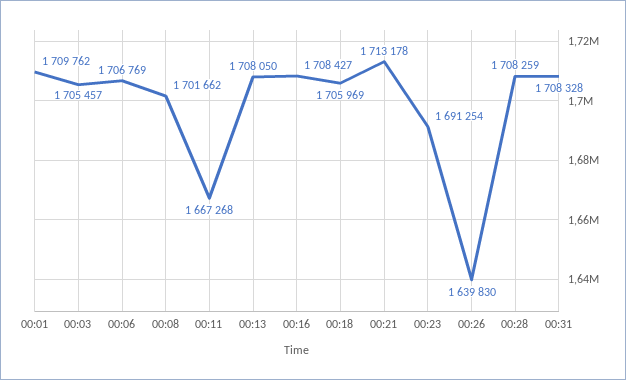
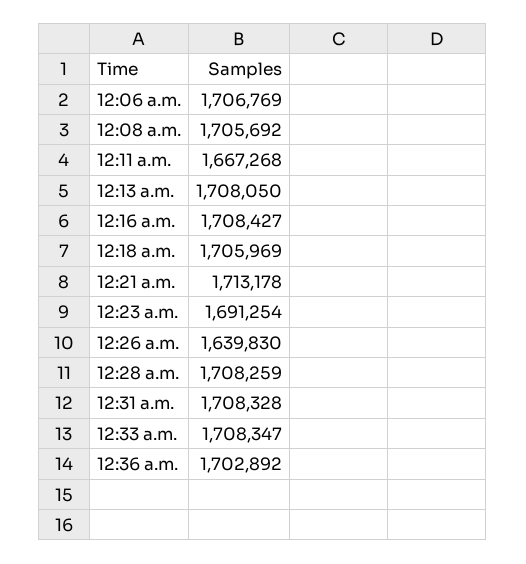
00:01: 1709762 -> none
00:03: 1705457 -> none
00:08: 1701662 -> 1705692
12:33 a.m.: none -> 1708347
12:36 a.m.: none -> 1702892

